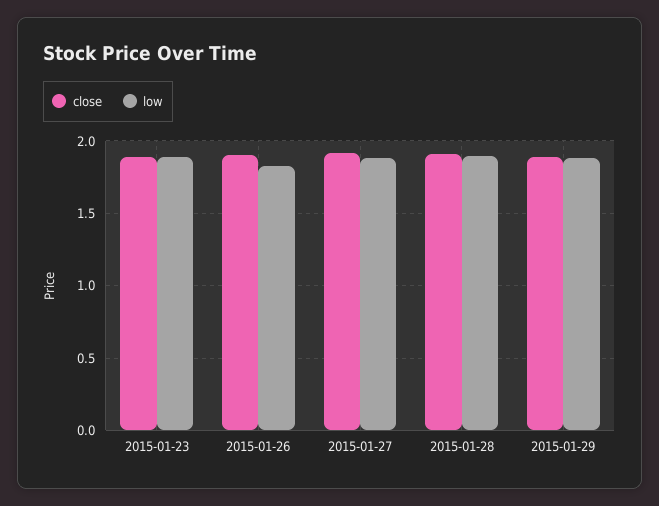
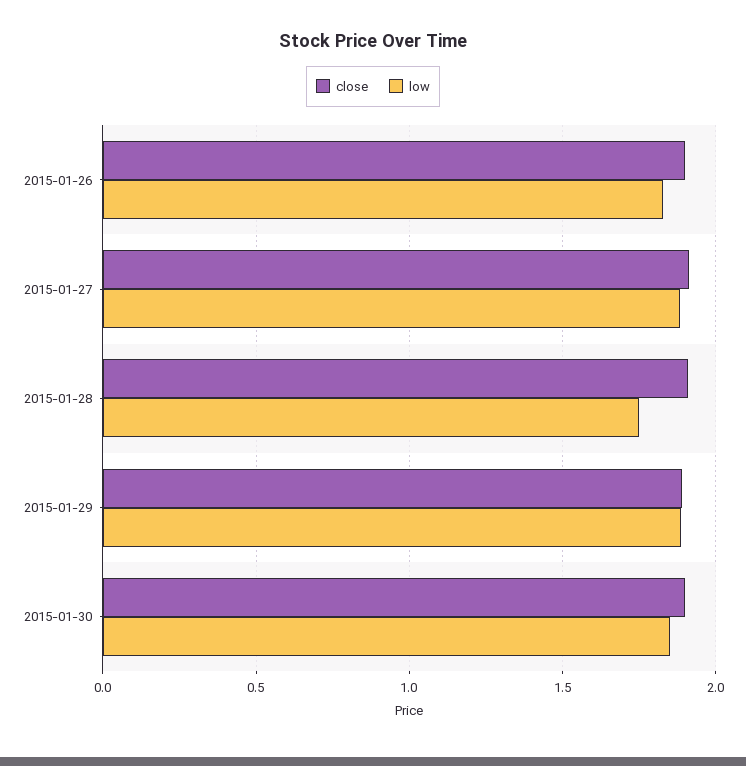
close, 2015-01-23: 1.9 -> none
low, 2015-01-23: 1.9 -> none
low, 2015-01-28: 1.9 -> 1.75
close, 2015-01-30: none -> 1.9
low, 2015-01-30: none -> 1.85

